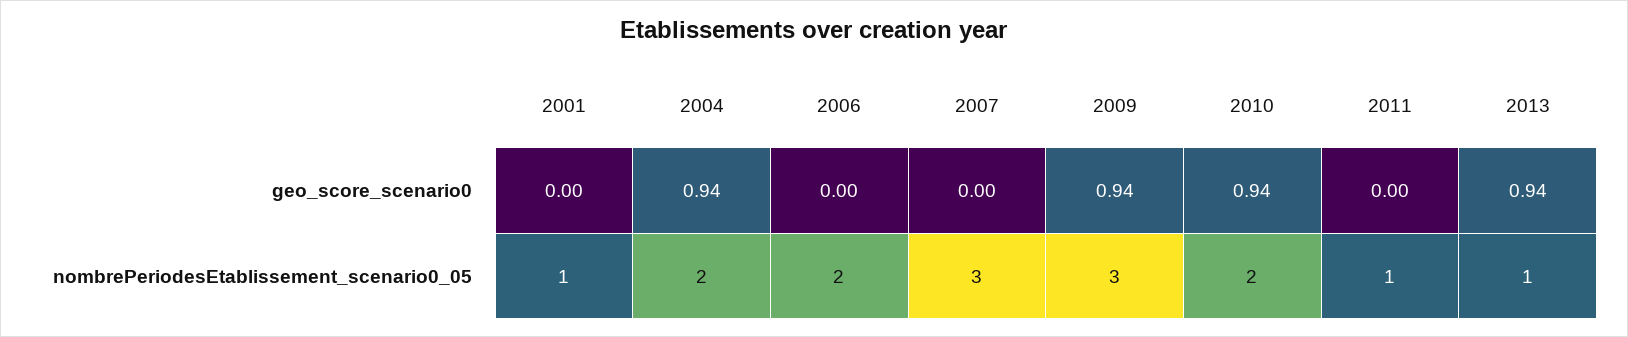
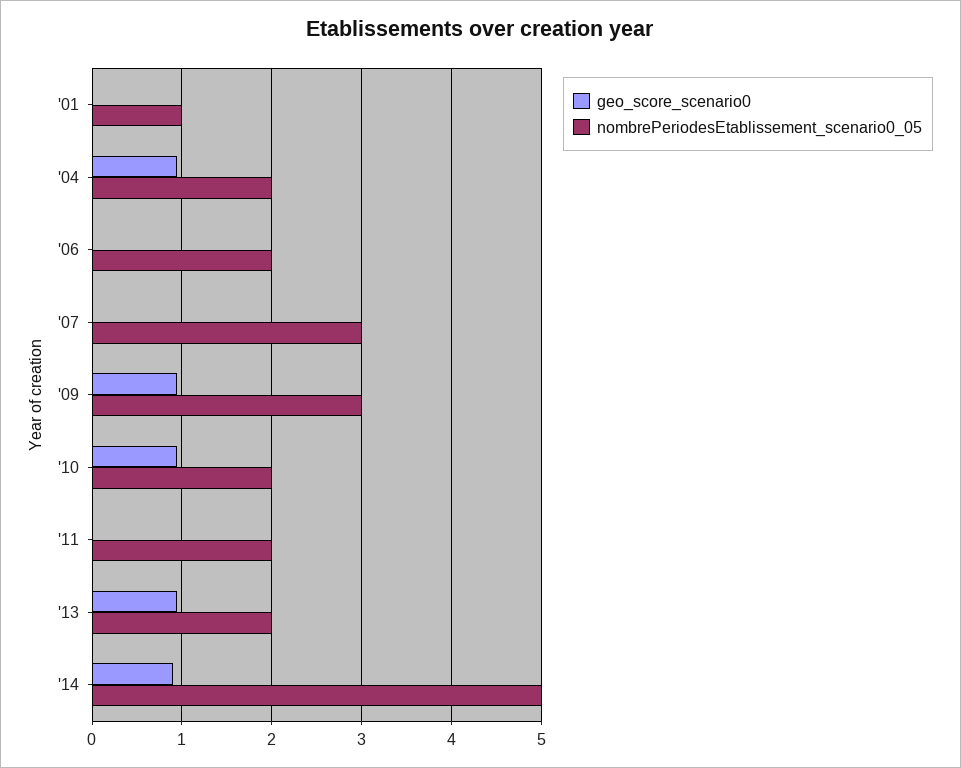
nombrePeriodesEtablissement_scenario0_05, 2011: 1 -> 2
nombrePeriodesEtablissement_scenario0_05, 2013: 1 -> 2
geo_score_scenario0, '14: none -> 0.9
nombrePeriodesEtablissement_scenario0_05, '14: none -> 5

